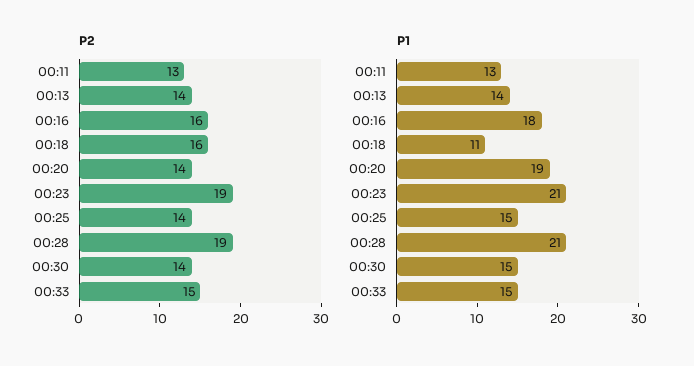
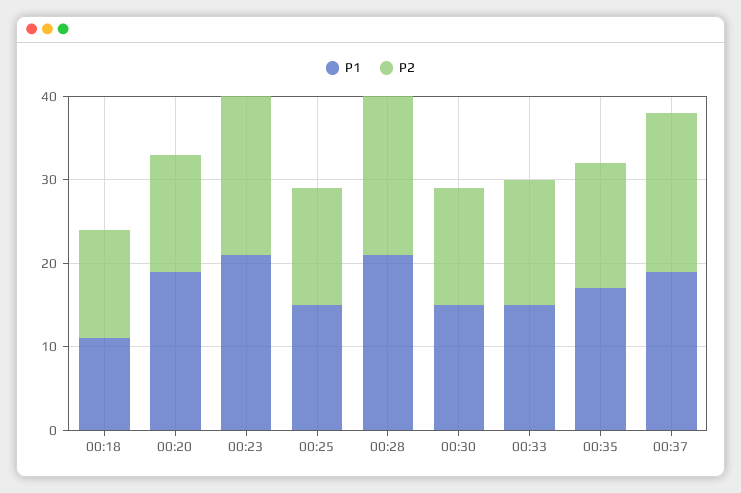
P2, 00:11: 13 -> none
P2, 00:13: 14 -> none
P2, 00:16: 16 -> none
P2, 00:18: 16 -> 13
P1, 00:11: 13 -> none
P1, 00:13: 14 -> none
P1, 00:16: 18 -> none
P1, 00:35: none -> 17
P2, 00:35: none -> 15
P1, 00:37: none -> 19
P2, 00:37: none -> 19

